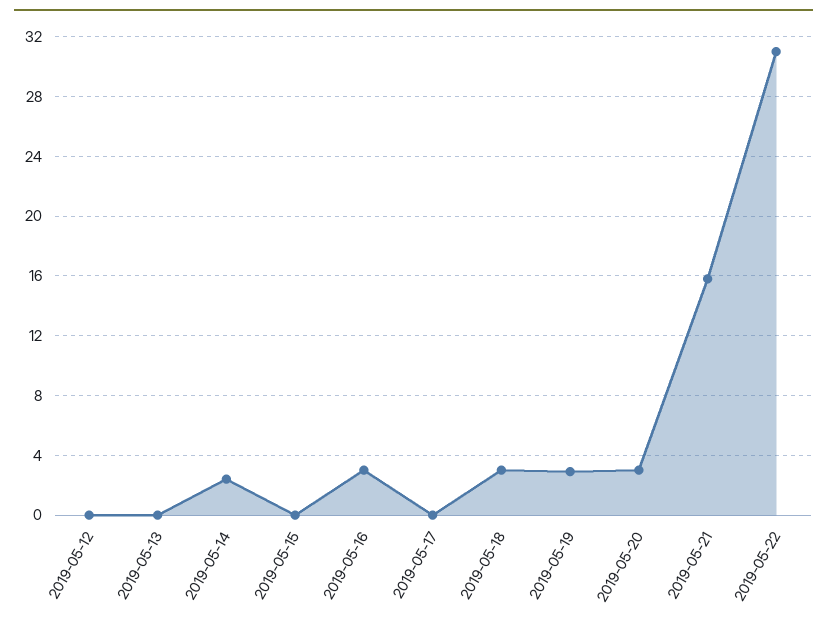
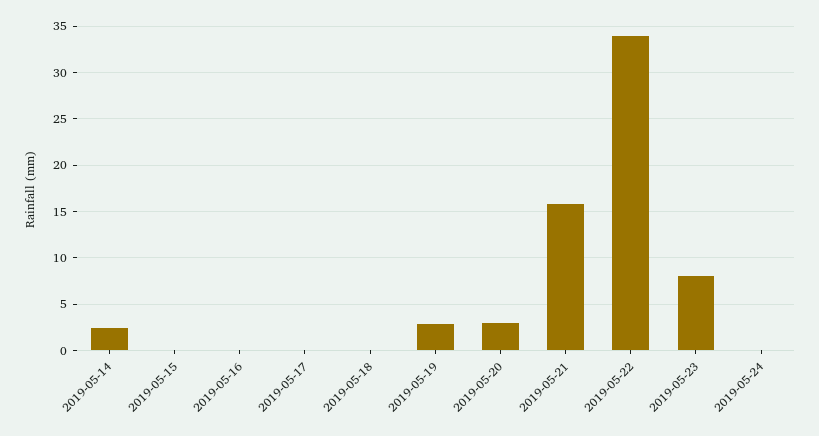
2019-05-12: 0 -> none
2019-05-13: 0 -> none
2019-05-16: 3 -> 0
2019-05-18: 3 -> 0
2019-05-22: 31 -> 34
2019-05-23: none -> 8
2019-05-24: none -> 0

